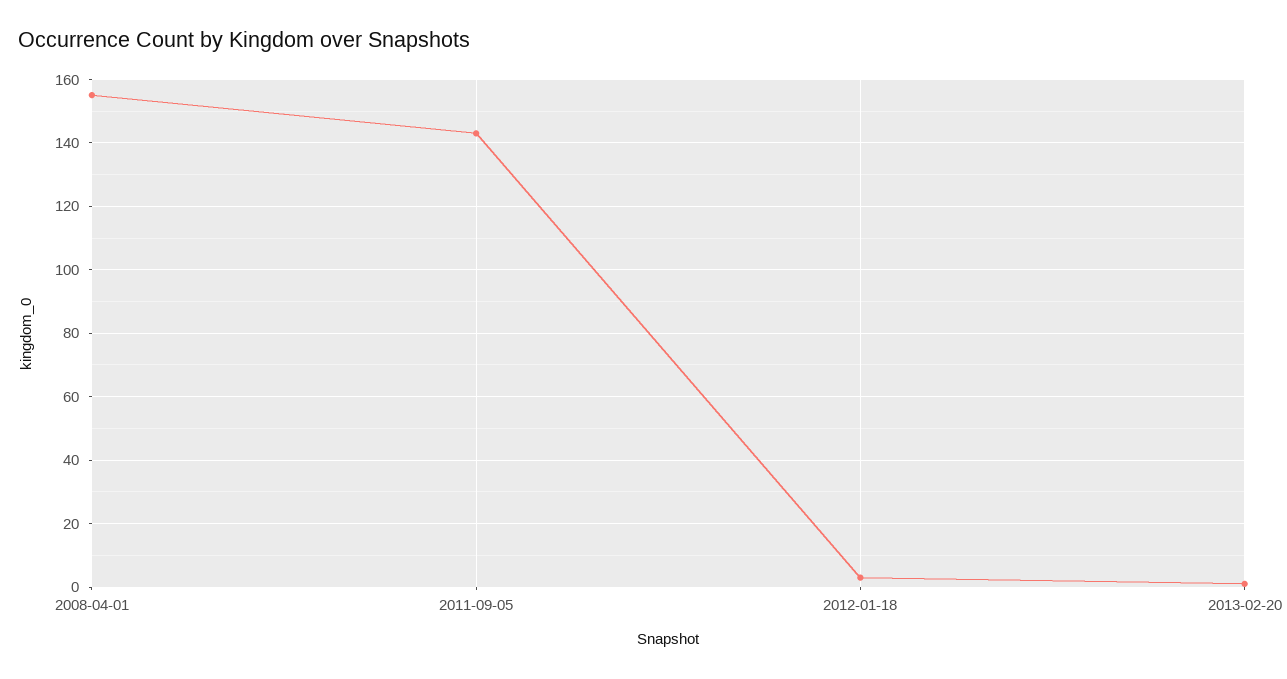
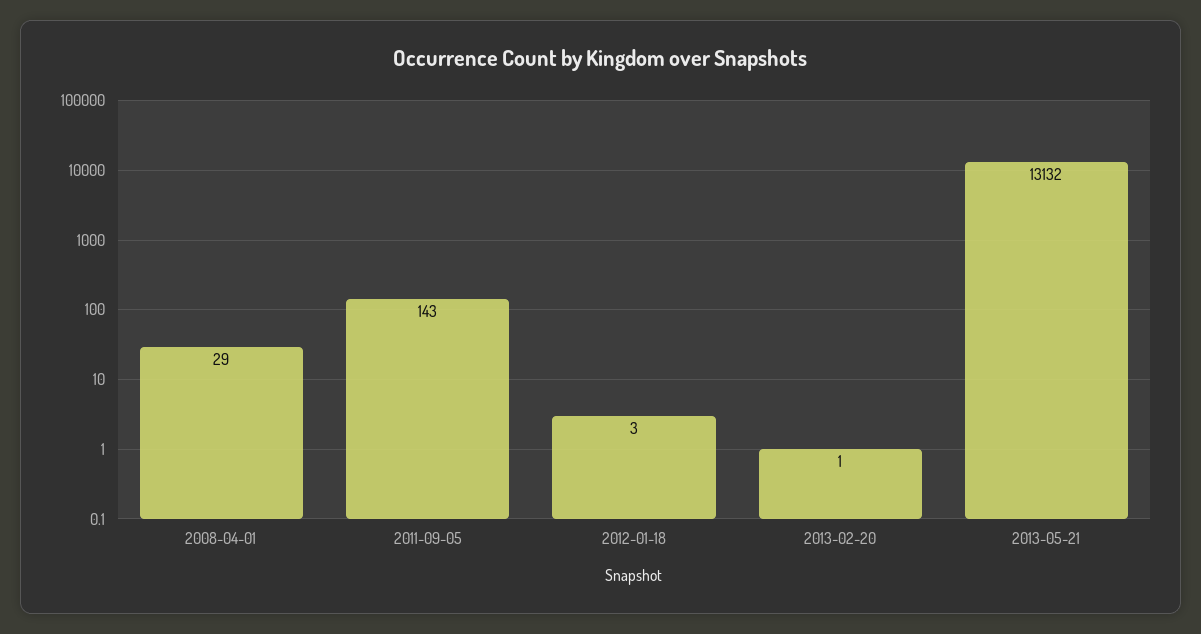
2008-04-01: 155 -> 29
2013-05-21: none -> 13132

